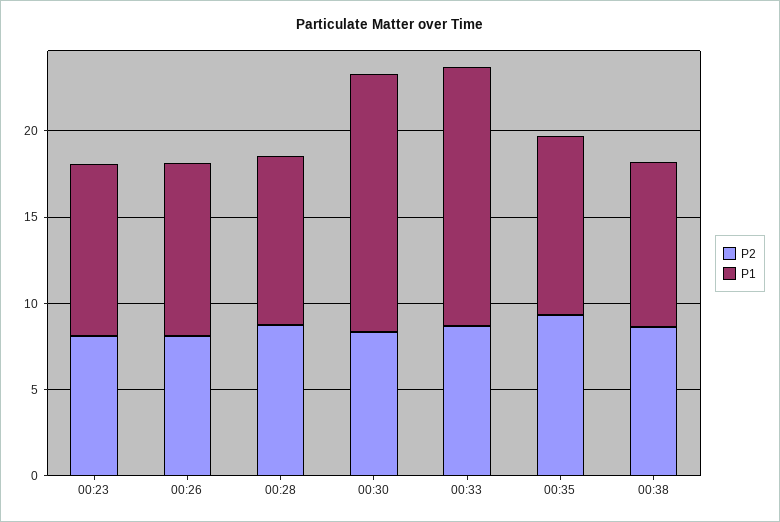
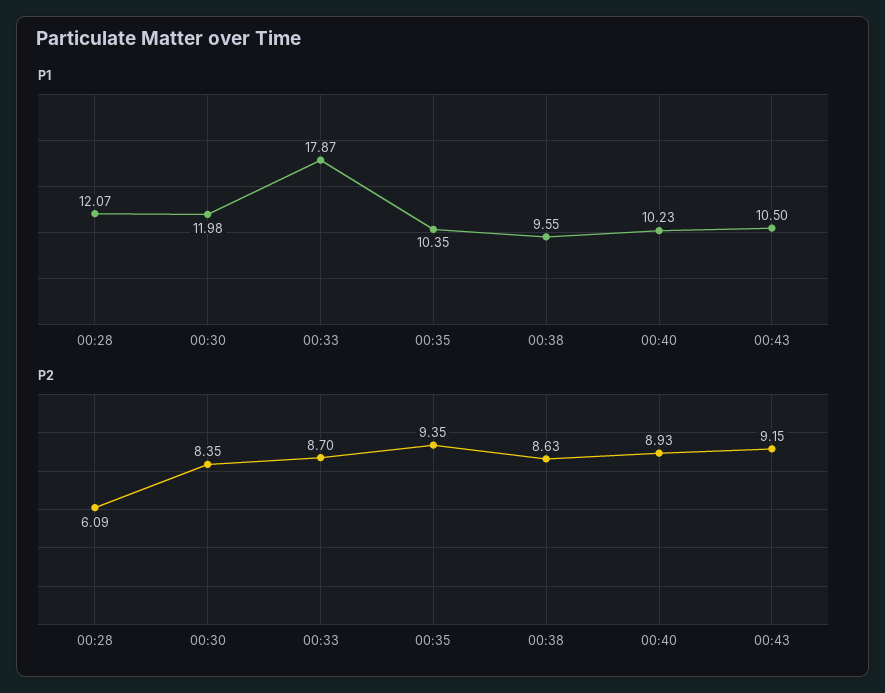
P2, 00:23: 8 -> none
P1, 00:23: 10 -> none
P2, 00:26: 8 -> none
P1, 00:26: 10 -> none
P2, 00:28: 9 -> 6.09
P1, 00:28: 10 -> 12.07
P1, 00:30: 15 -> 11.98
P1, 00:33: 15 -> 17.87
P1, 00:40: none -> 10.23
P1, 00:43: none -> 10.5
P2, 00:40: none -> 8.93
P2, 00:43: none -> 9.15

